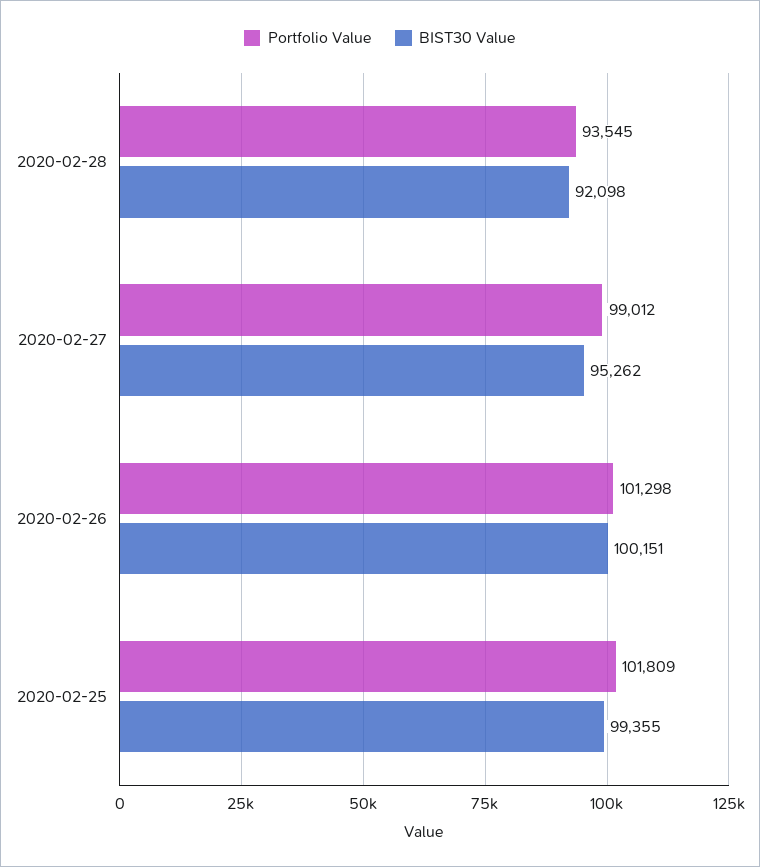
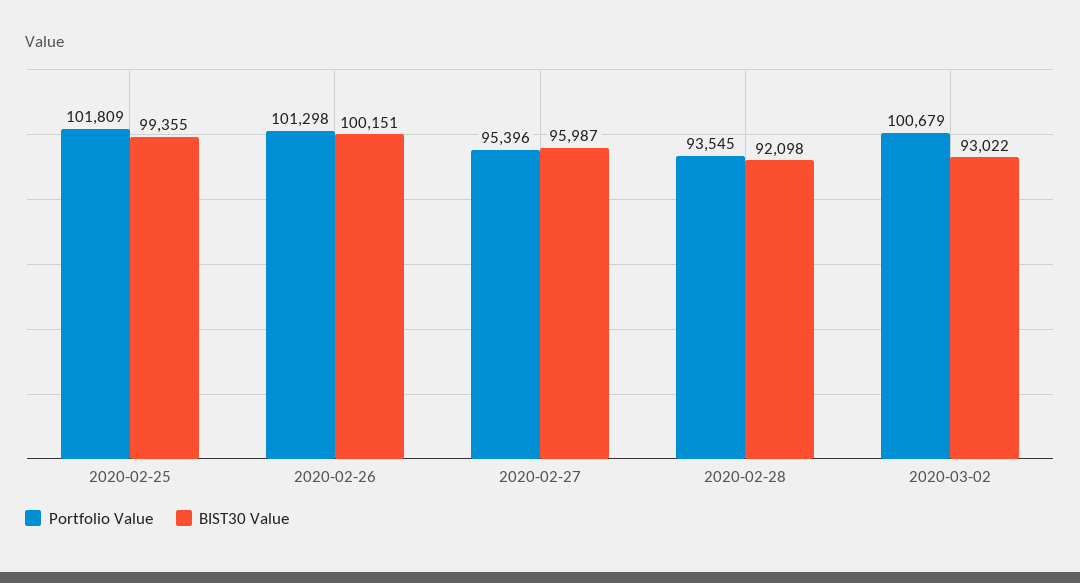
Portfolio Value, 2020-02-27: 99012 -> 95396
BIST30 Value, 2020-02-27: 95262 -> 95987
Portfolio Value, 2020-03-02: none -> 100679
BIST30 Value, 2020-03-02: none -> 93022

